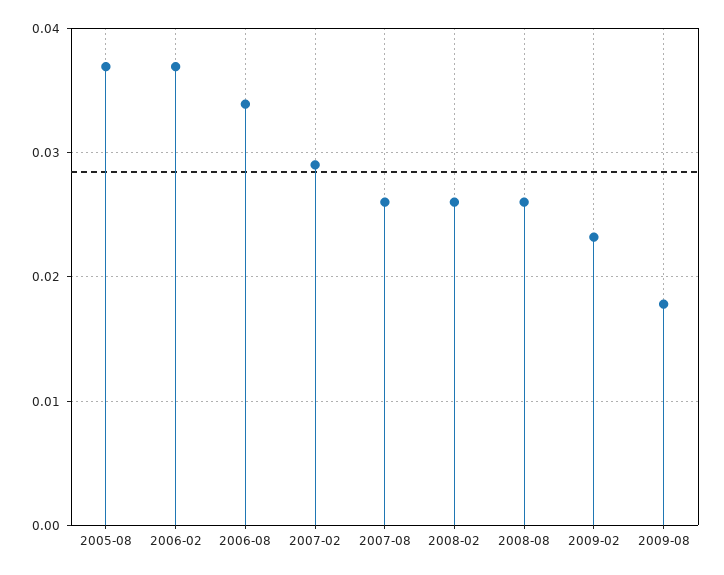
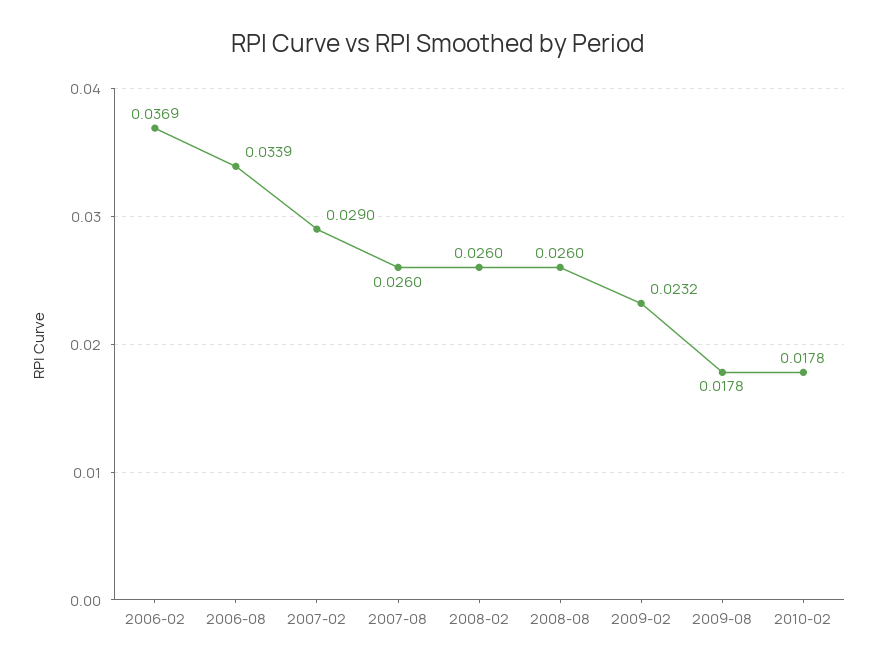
2005-08: 0.037 -> none
2010-02: none -> 0.0178

